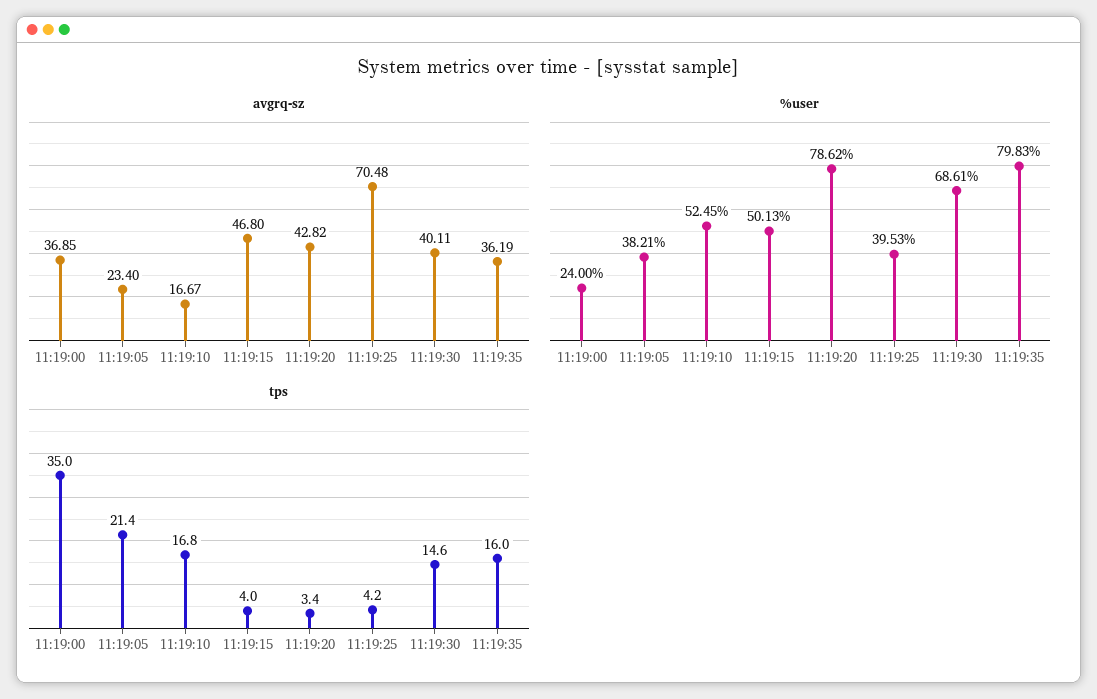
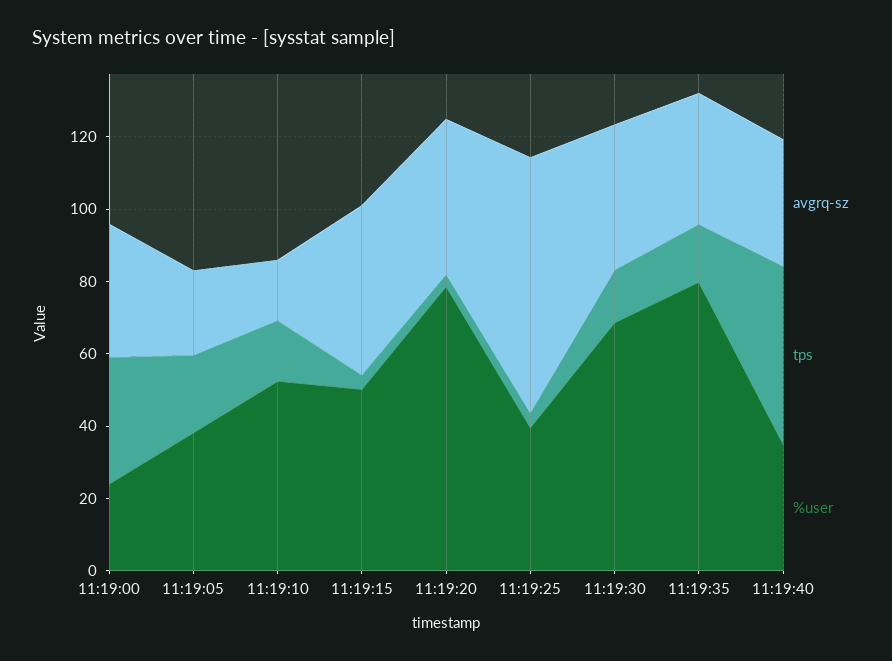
avgrq-sz, 11:19:40: none -> 35
tps, 11:19:40: none -> 50
%user, 11:19:40: none -> 35

